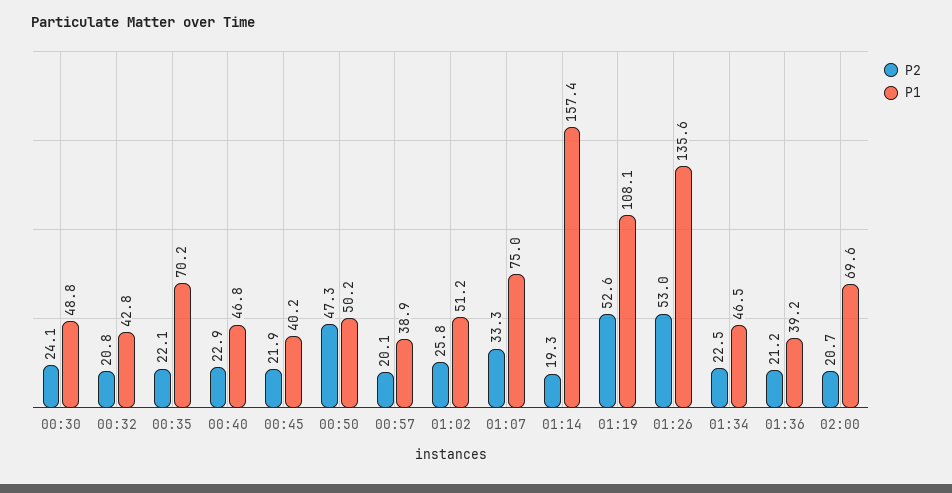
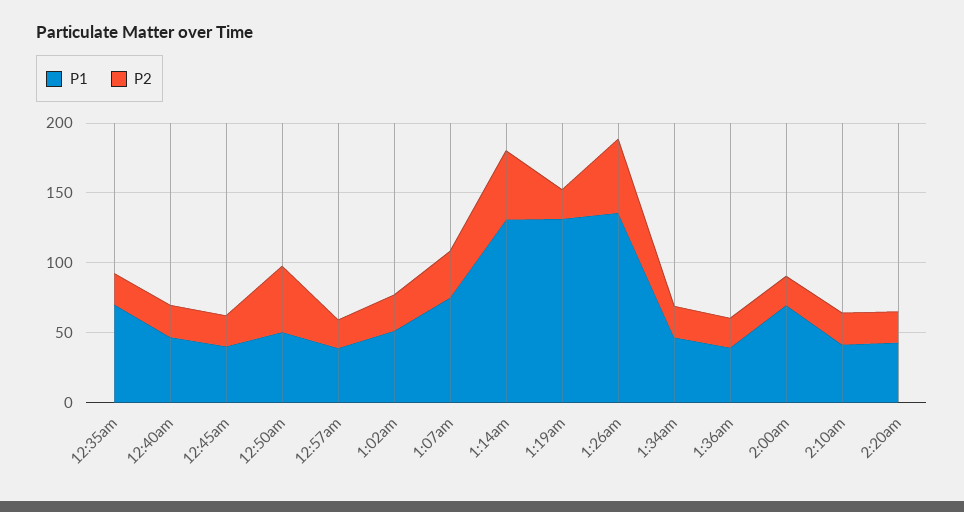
P2, 00:30: 24.1 -> none
P1, 00:30: 48.8 -> none
P2, 00:32: 20.8 -> none
P1, 00:32: 42.8 -> none
P2, 01:14: 19.3 -> 50
P1, 01:14: 157.4 -> 130
P2, 01:19: 52.6 -> 20
P1, 01:19: 108.1 -> 130
P1, 2:10am: none -> 40
P2, 2:10am: none -> 20
P1, 2:20am: none -> 40
P2, 2:20am: none -> 20

